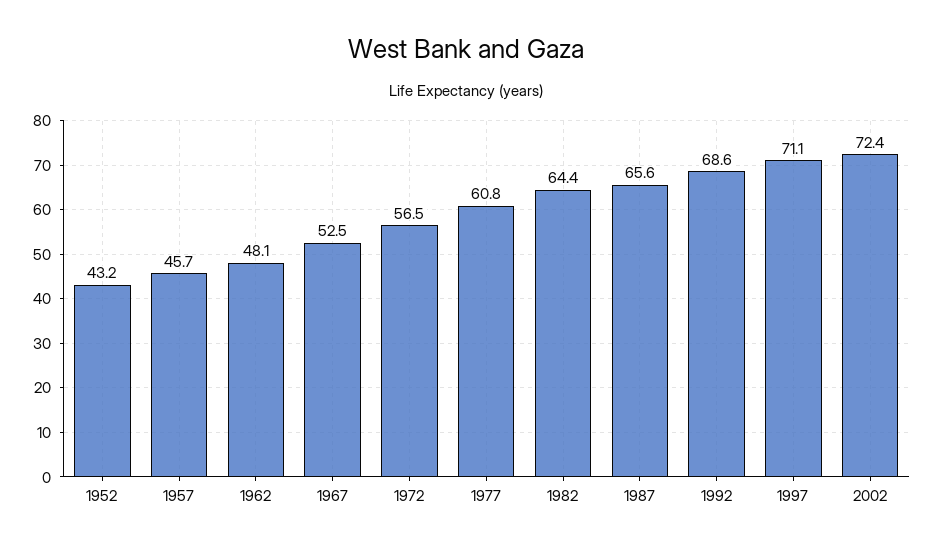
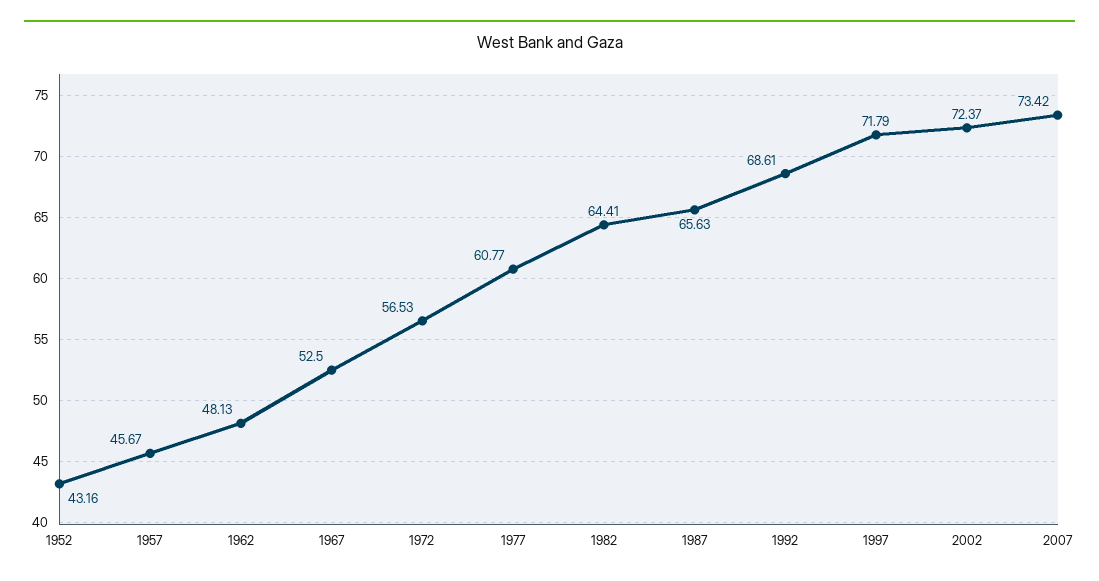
1997: 71.1 -> 71.79
2007: none -> 73.42

